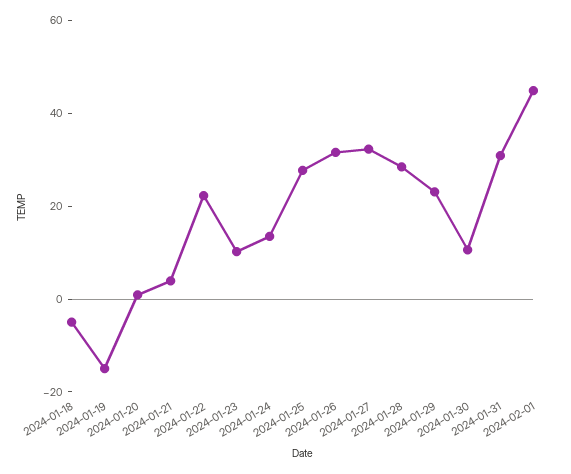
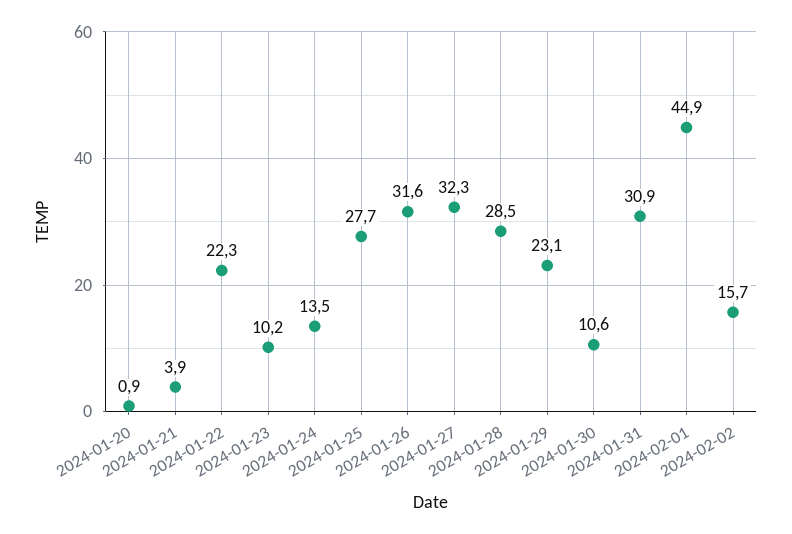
2024-01-18: -5 -> none
2024-01-19: -15 -> none
2024-02-02: none -> 15.7

